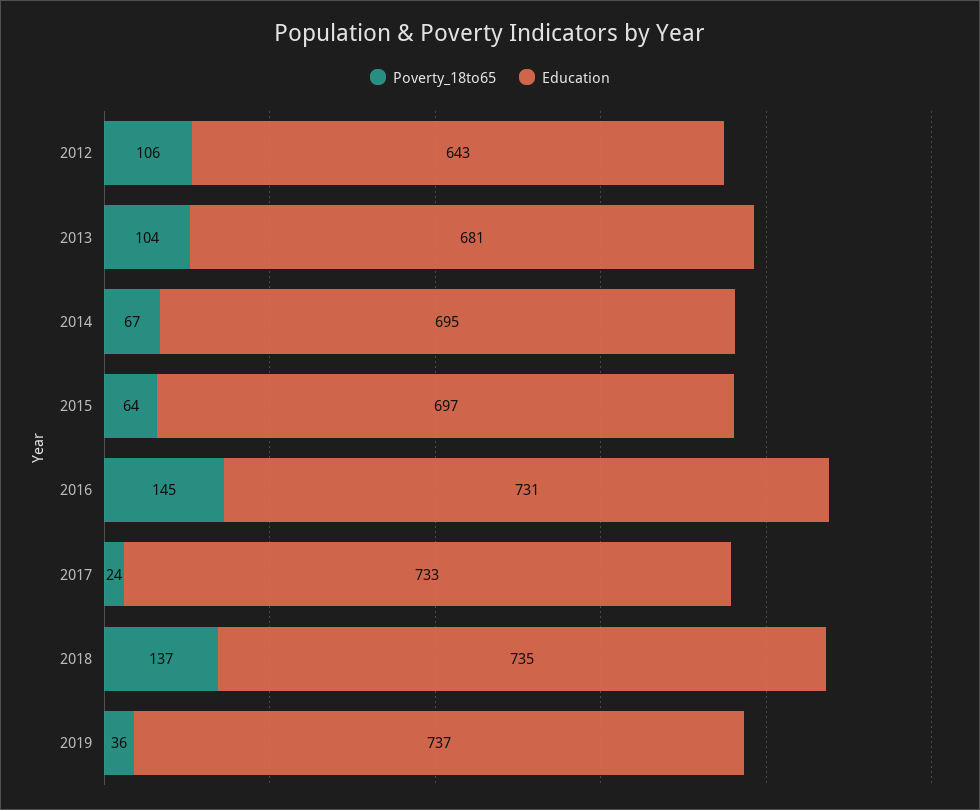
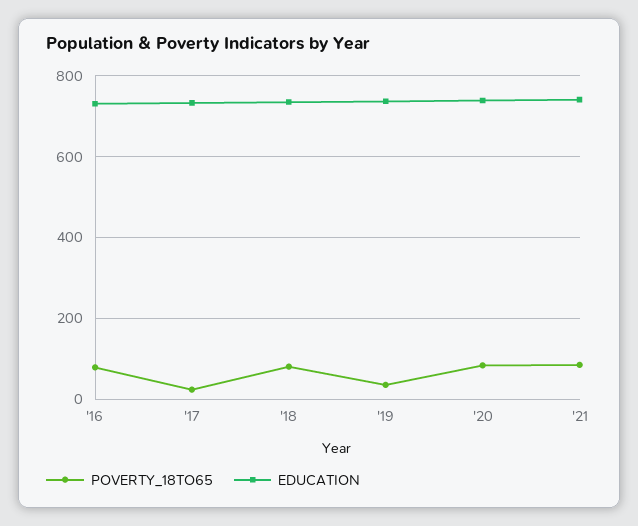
Poverty_18to65, 2012: 106 -> none
Education, 2012: 643 -> none
Poverty_18to65, 2013: 104 -> none
Education, 2013: 681 -> none
Poverty_18to65, 2014: 67 -> none
Education, 2014: 695 -> none
Poverty_18to65, 2015: 64 -> none
Education, 2015: 697 -> none
Poverty_18to65, 2016: 145 -> 80
Poverty_18to65, 2018: 137 -> 80
Poverty_18to65, '20: none -> 80
Education, '20: none -> 740
Poverty_18to65, '21: none -> 80
Education, '21: none -> 740

